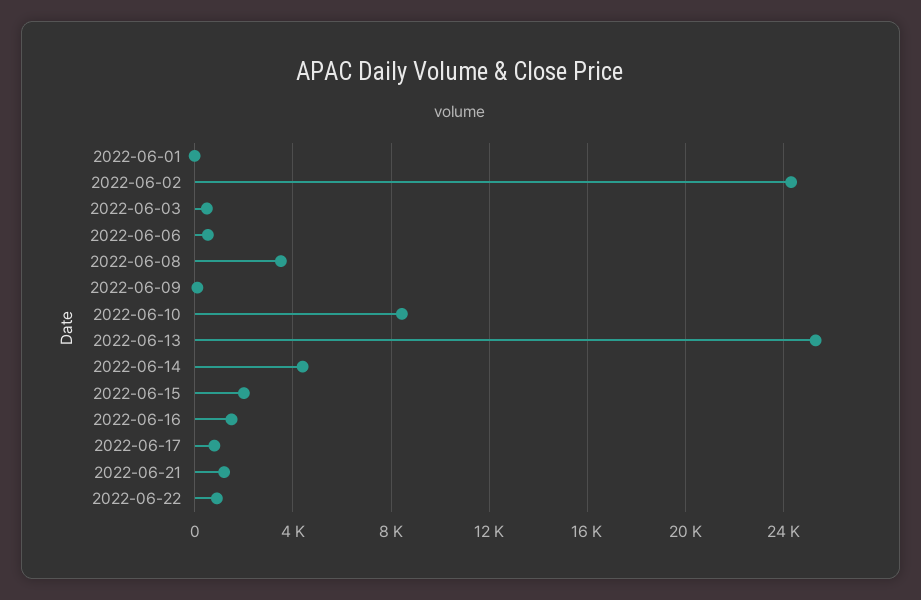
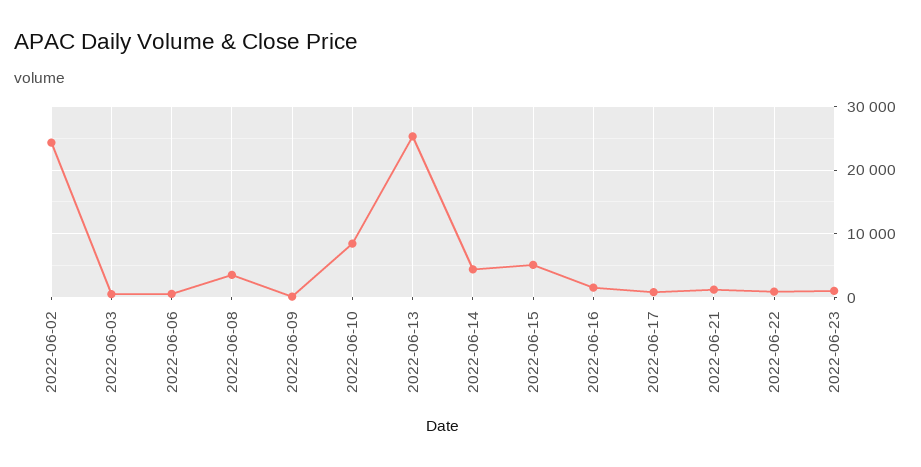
2022-06-01: 0 -> none
2022-06-15: 2000 -> 5000
2022-06-23: none -> 1000

